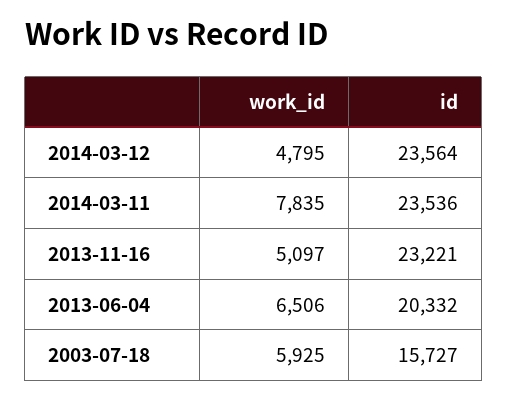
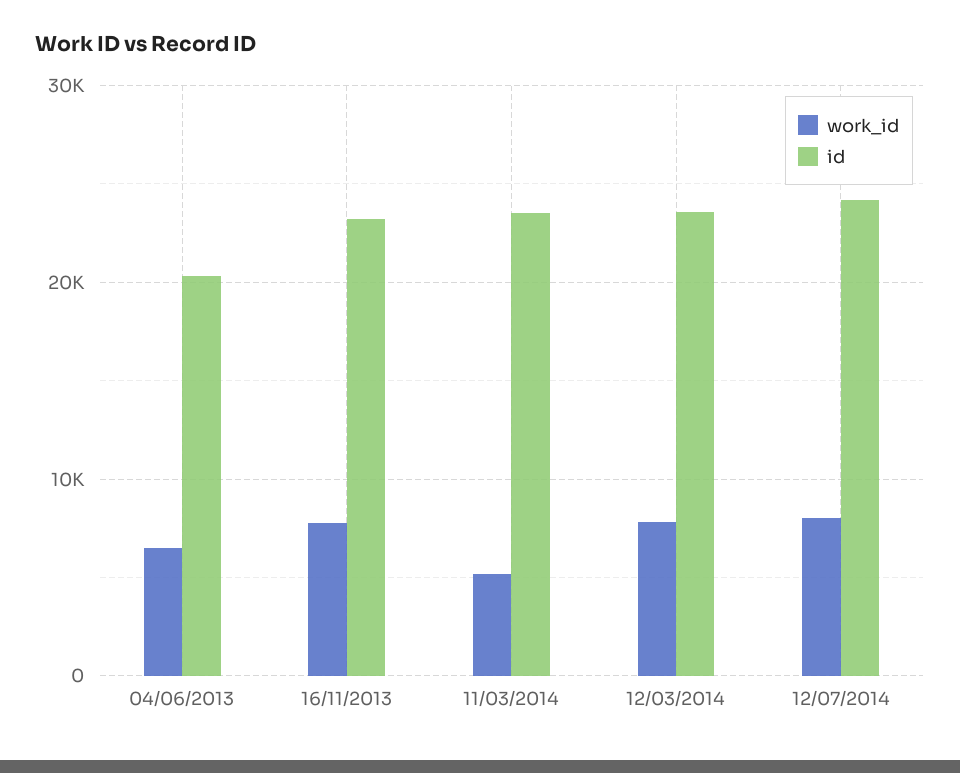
work_id, 2014-03-12: 4795 -> 8000
work_id, 2014-03-11: 7835 -> 5000
work_id, 2013-11-16: 5097 -> 8000
work_id, 2003-07-18: 5925 -> none
id, 2003-07-18: 15727 -> none
work_id, 12/07/2014: none -> 8000
id, 12/07/2014: none -> 24000

